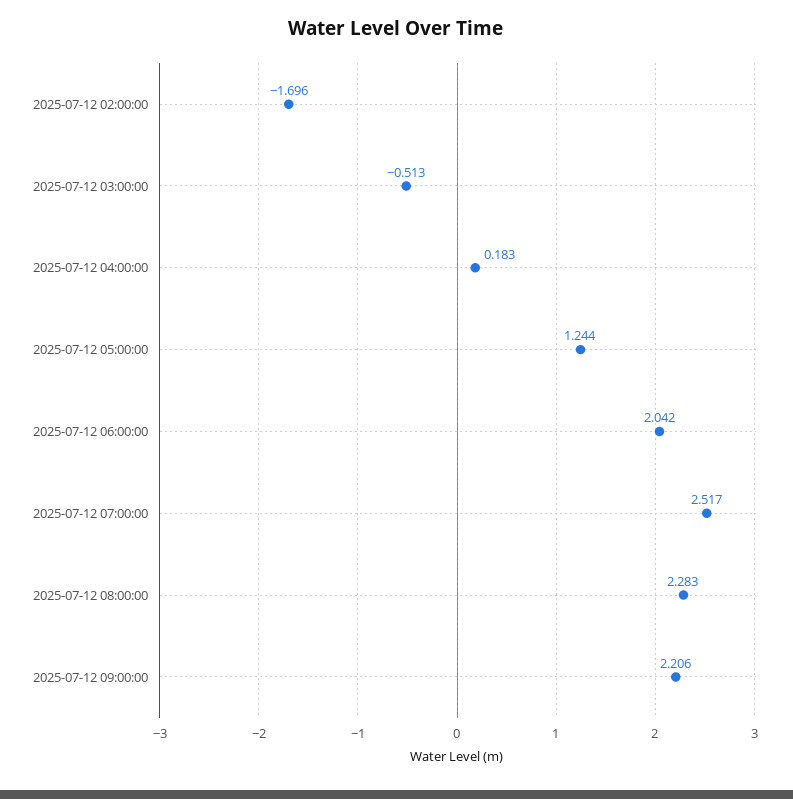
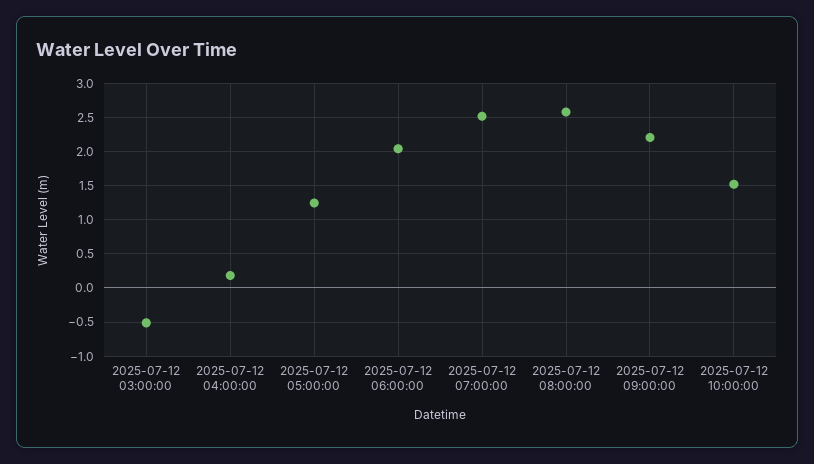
2025-07-12 02:00:00: -1.696 -> none
2025-07-12 08:00:00: 2.283 -> 2.6
2025-07-12 10:00:00: none -> 1.5

